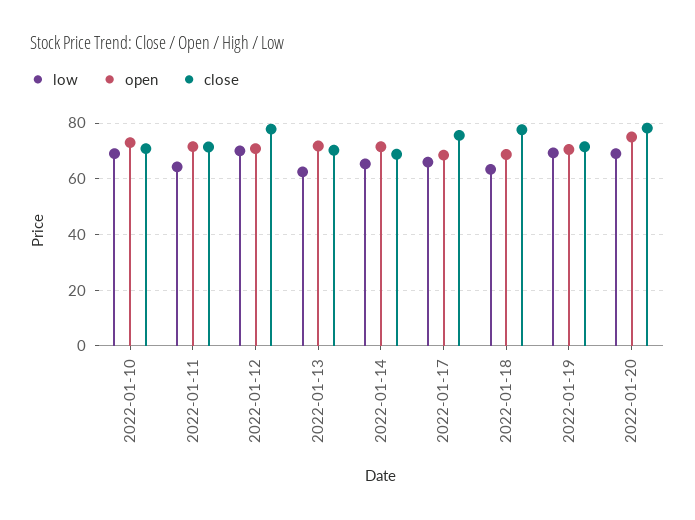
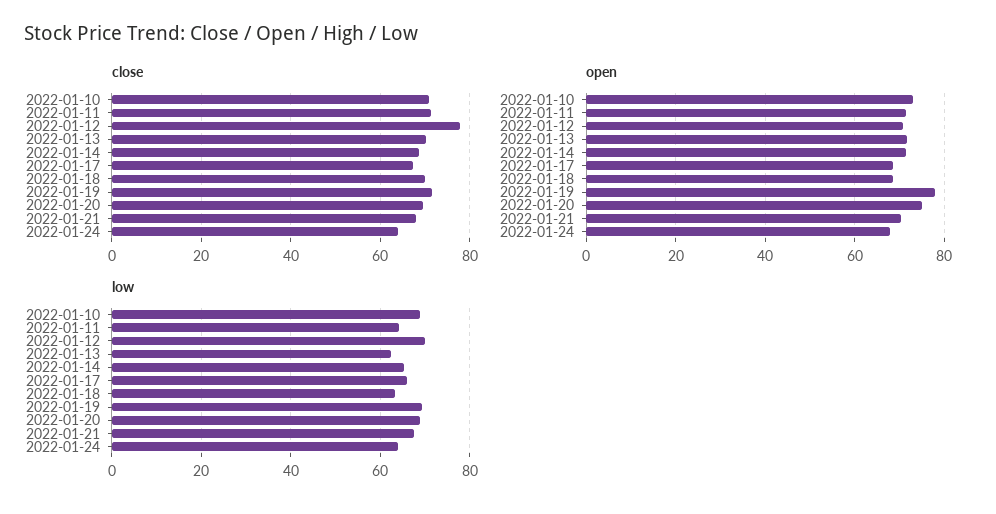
close, 2022-01-17: 75 -> 68
close, 2022-01-18: 77.5 -> 70
open, 2022-01-19: 70 -> 78
close, 2022-01-20: 77.5 -> 70
close, 2022-01-21: none -> 68
close, 2022-01-24: none -> 64
open, 2022-01-21: none -> 70
open, 2022-01-24: none -> 68
low, 2022-01-21: none -> 68
low, 2022-01-24: none -> 64

